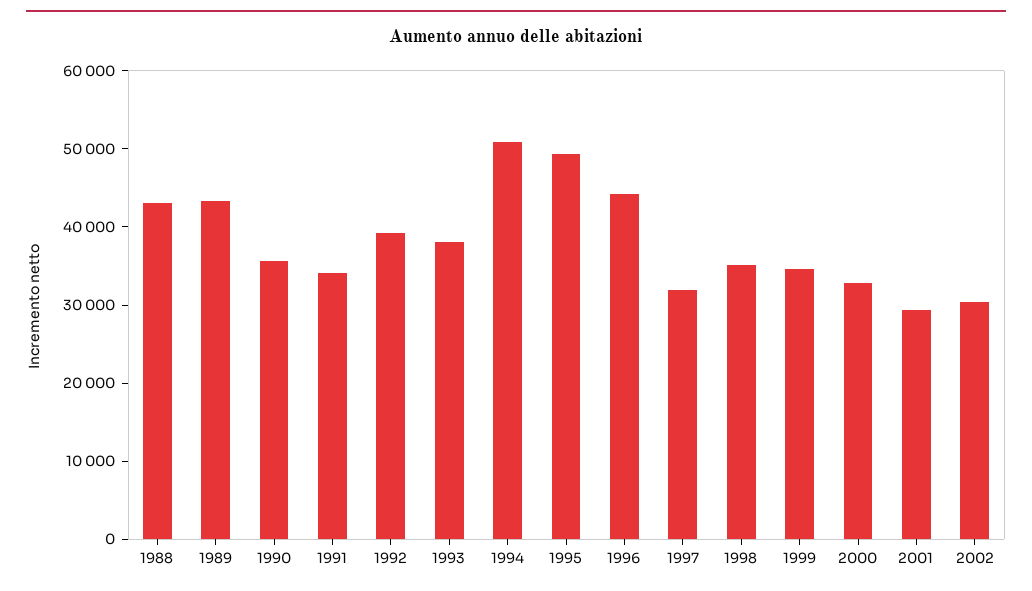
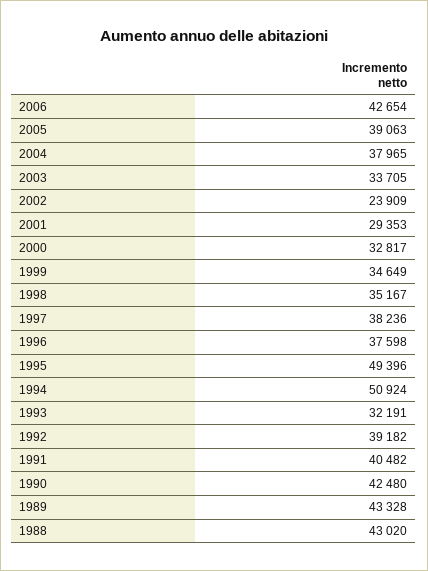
1990: 36000 -> 42480
1991: 34000 -> 40482
1993: 38000 -> 32191
1996: 44000 -> 37598
1997: 32000 -> 38236
2002: 30000 -> 23909
2006: none -> 42654
2005: none -> 39063
2004: none -> 37965
2003: none -> 33705

